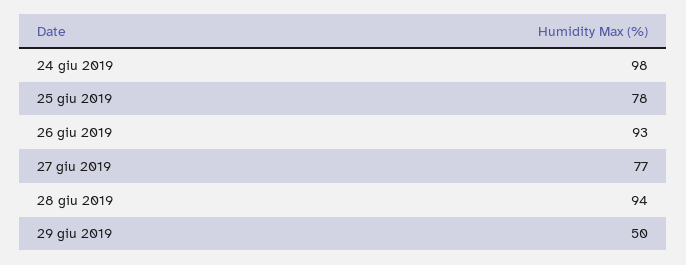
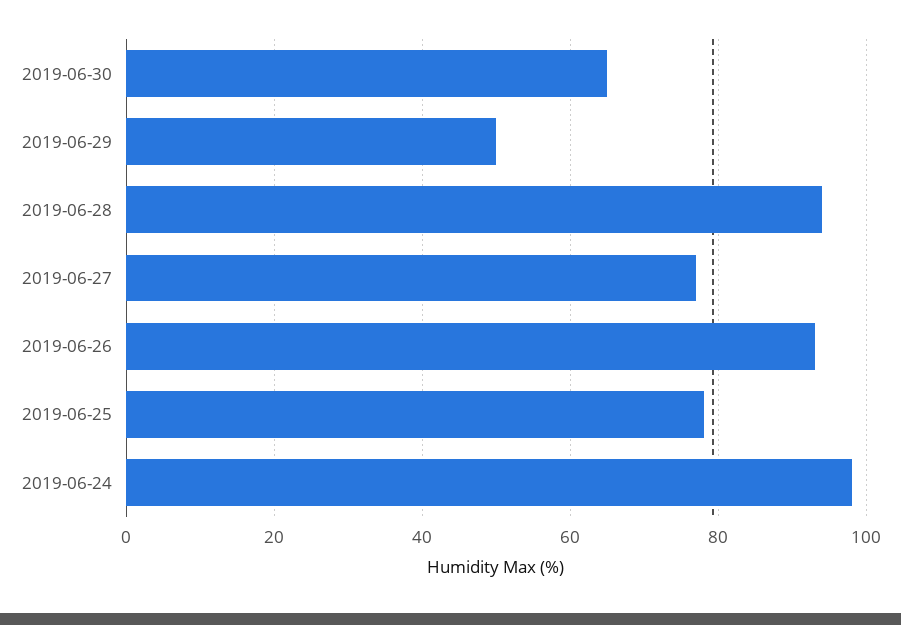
2019-06-30: none -> 65

